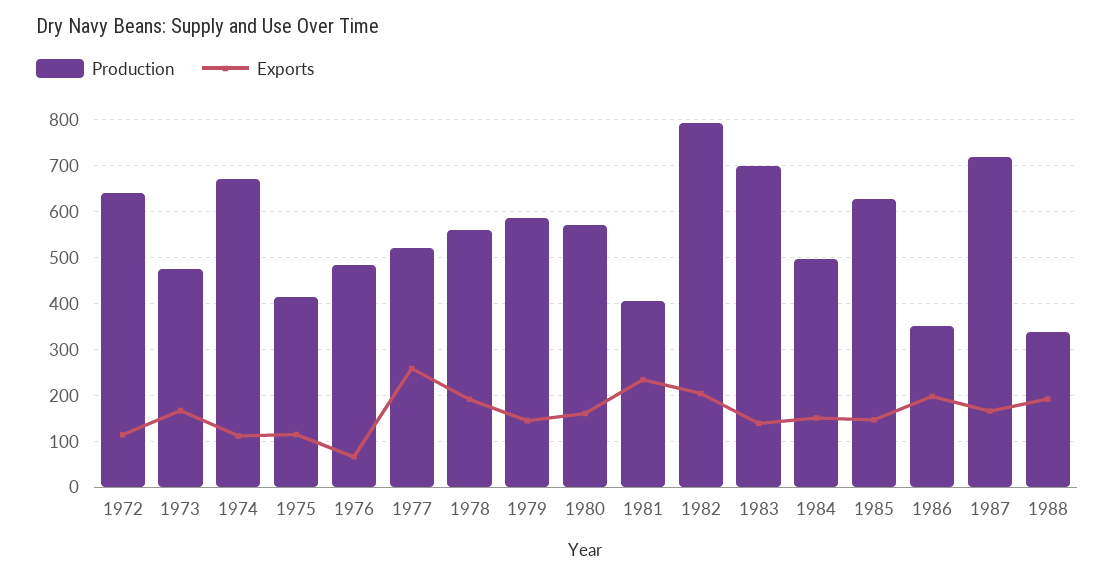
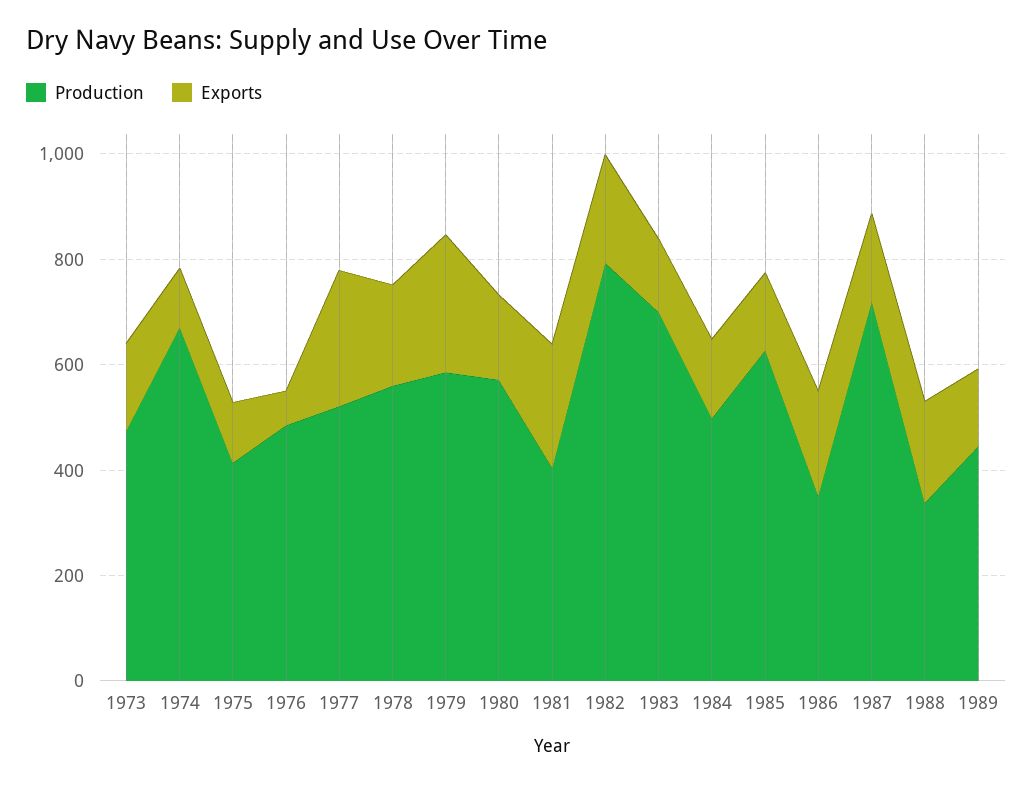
Production, 1972: 640 -> none
Exports, 1972: 120 -> none
Exports, 1979: 140 -> 250
Production, 1989: none -> 450
Exports, 1989: none -> 150

